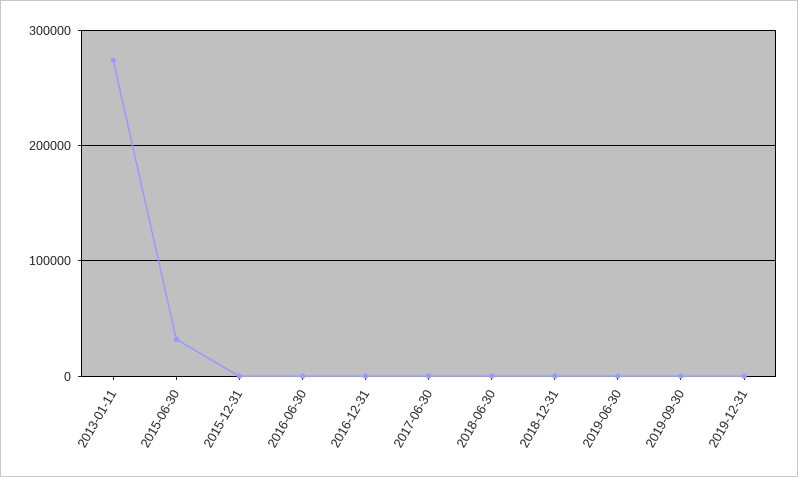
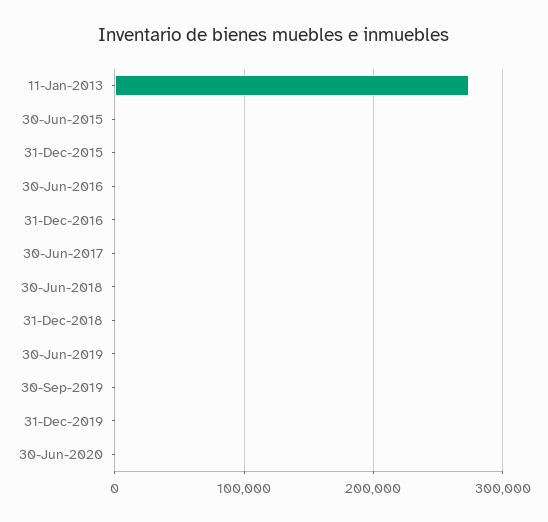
2015-06-30: 30000 -> 0
30-Jun-2020: none -> 0

